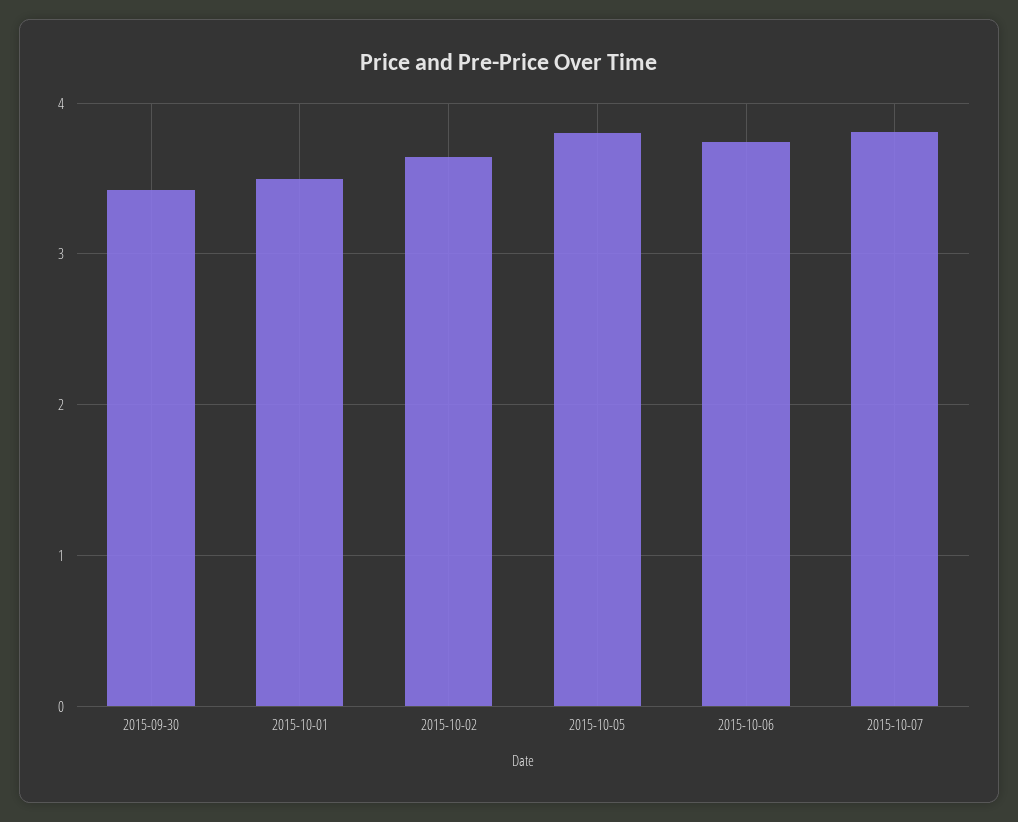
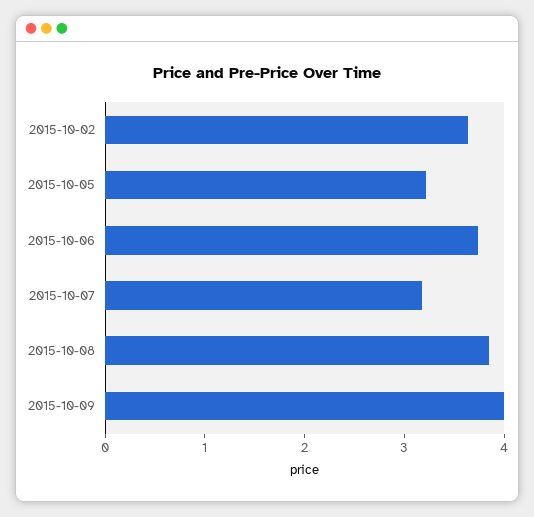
2015-09-30: 3.4 -> none
2015-10-01: 3.5 -> none
2015-10-05: 3.8 -> 3.2
2015-10-07: 3.8 -> 3.2
2015-10-08: none -> 3.8
2015-10-09: none -> 4

